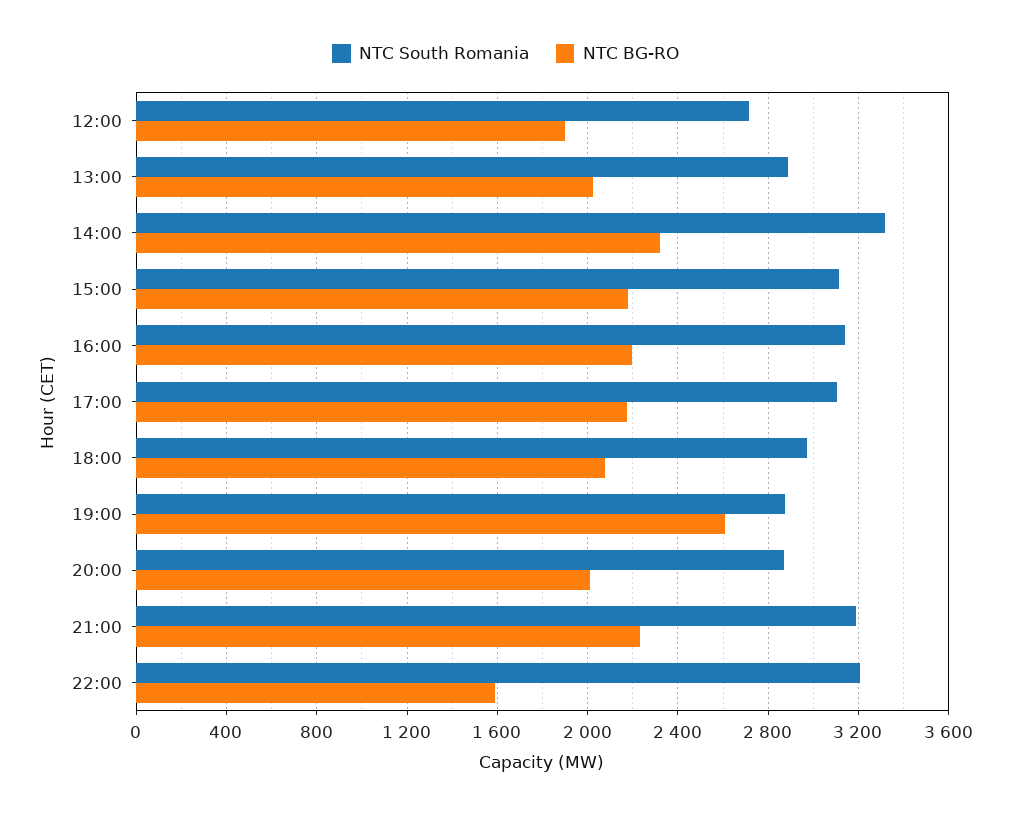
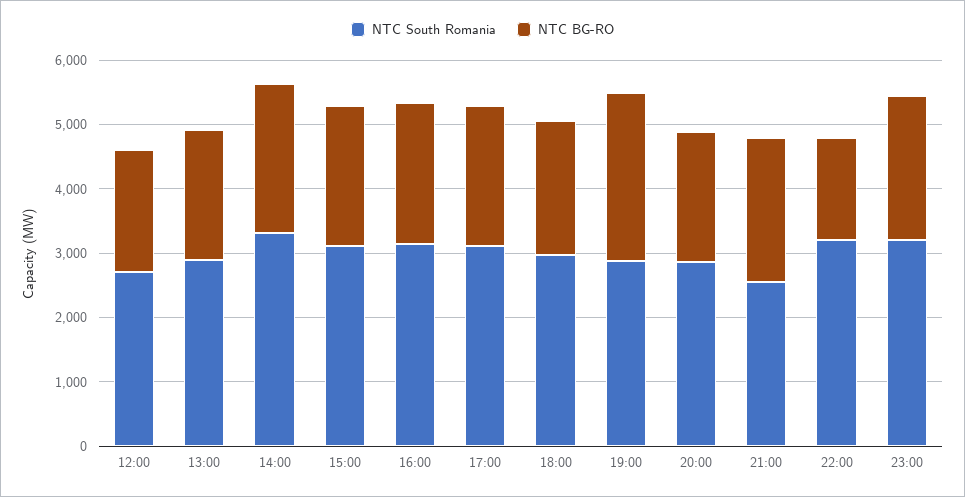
NTC South Romania, 21:00: 3200 -> 2600
NTC South Romania, 23:00: none -> 3200
NTC BG-RO, 23:00: none -> 2200

